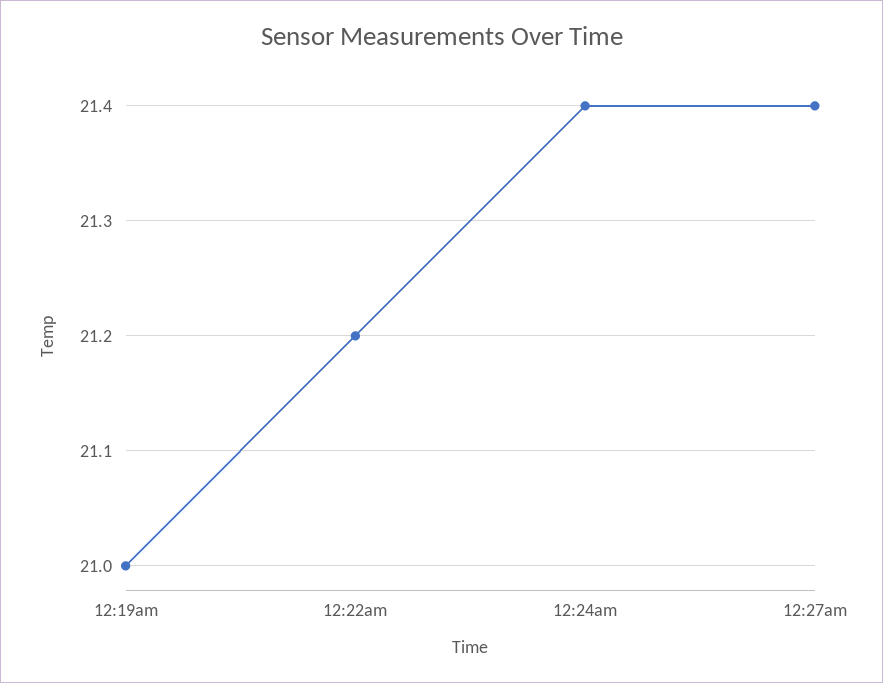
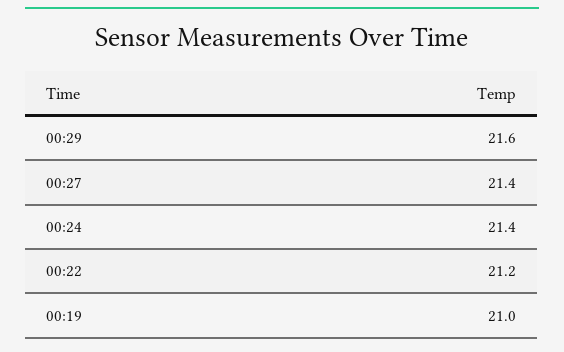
00:29: none -> 21.6

